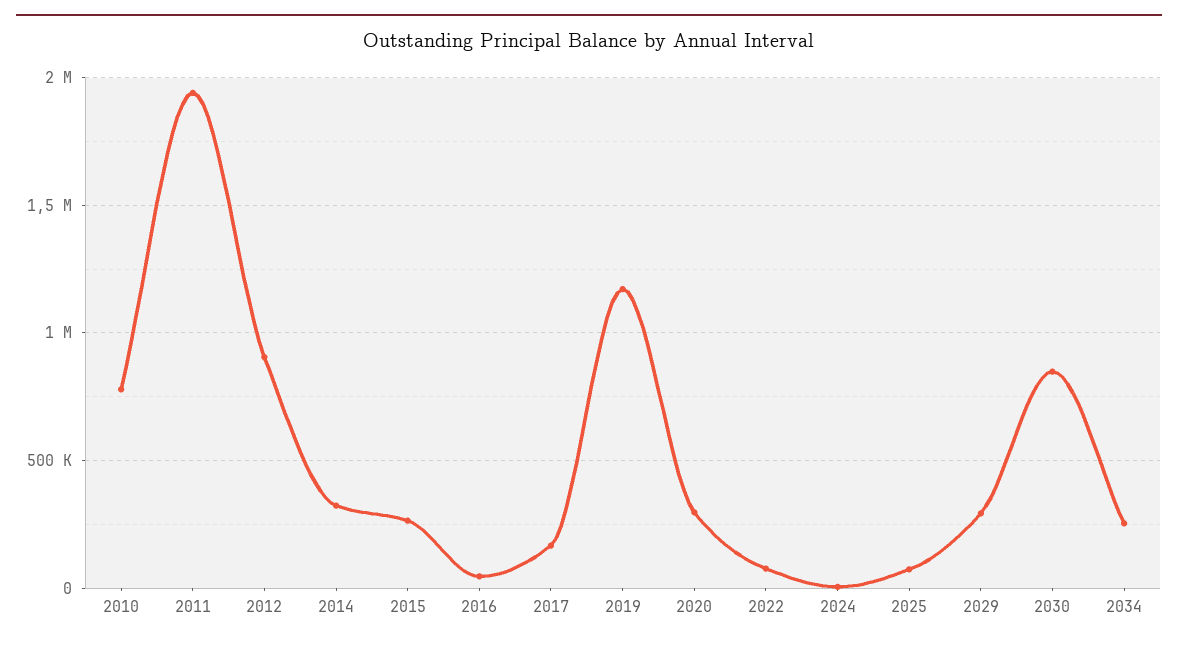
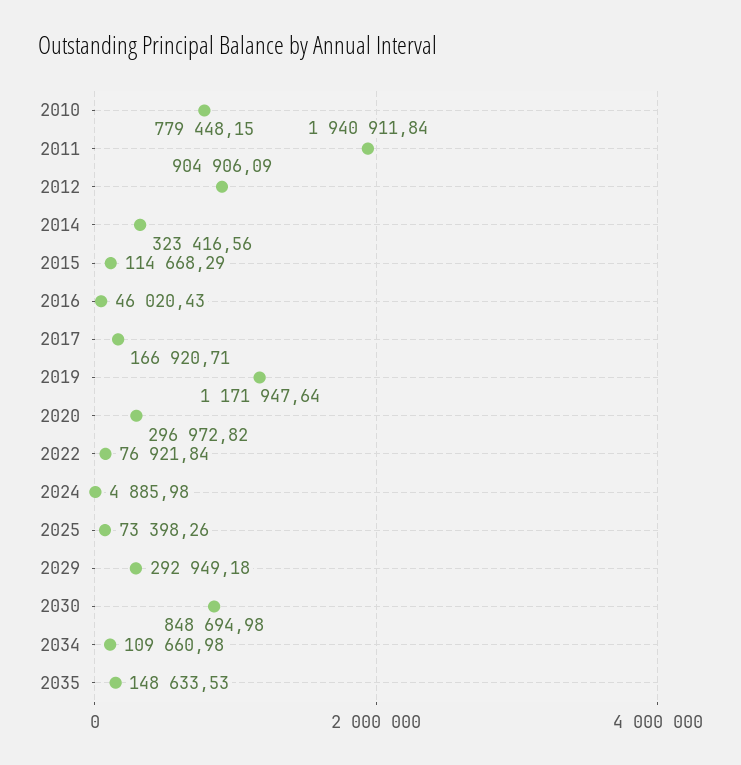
2015: 250000 -> 114668.29
2034: 250000 -> 109660.98
2035: none -> 148633.53

